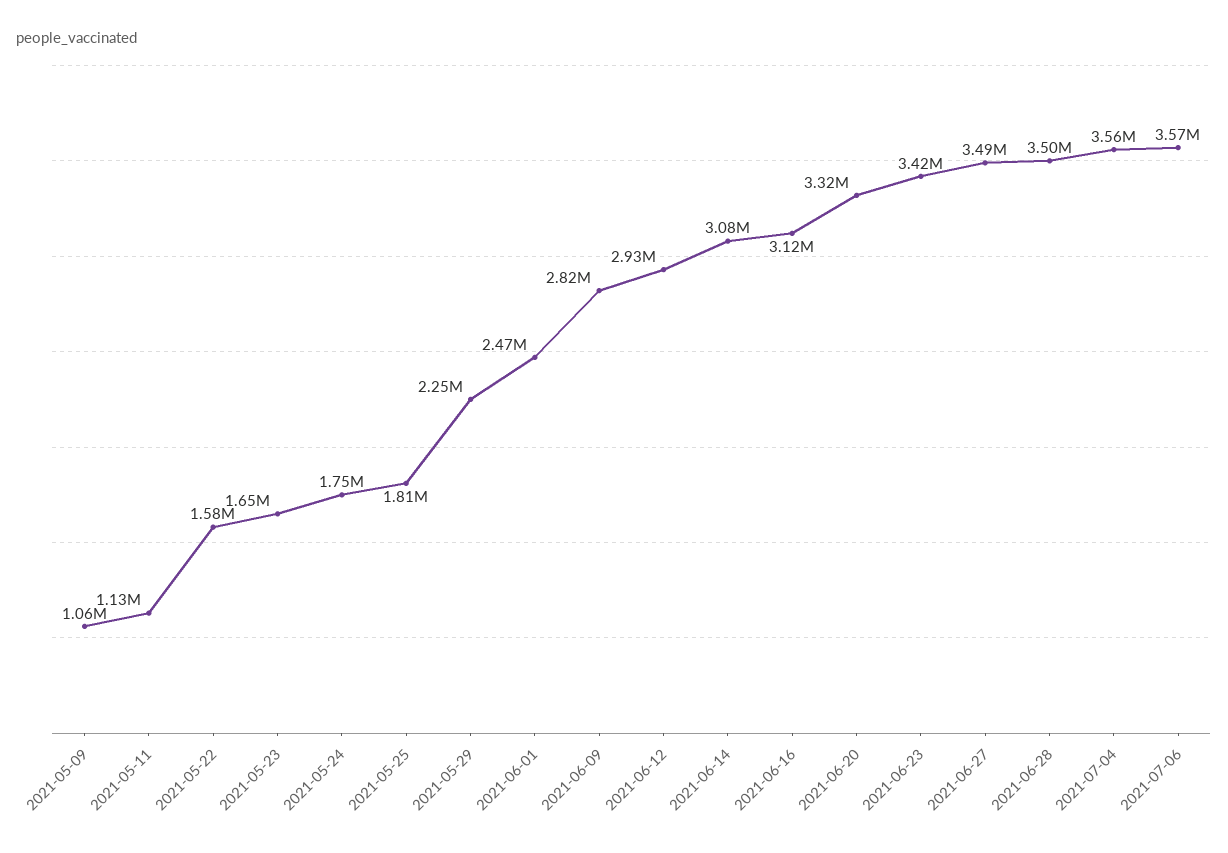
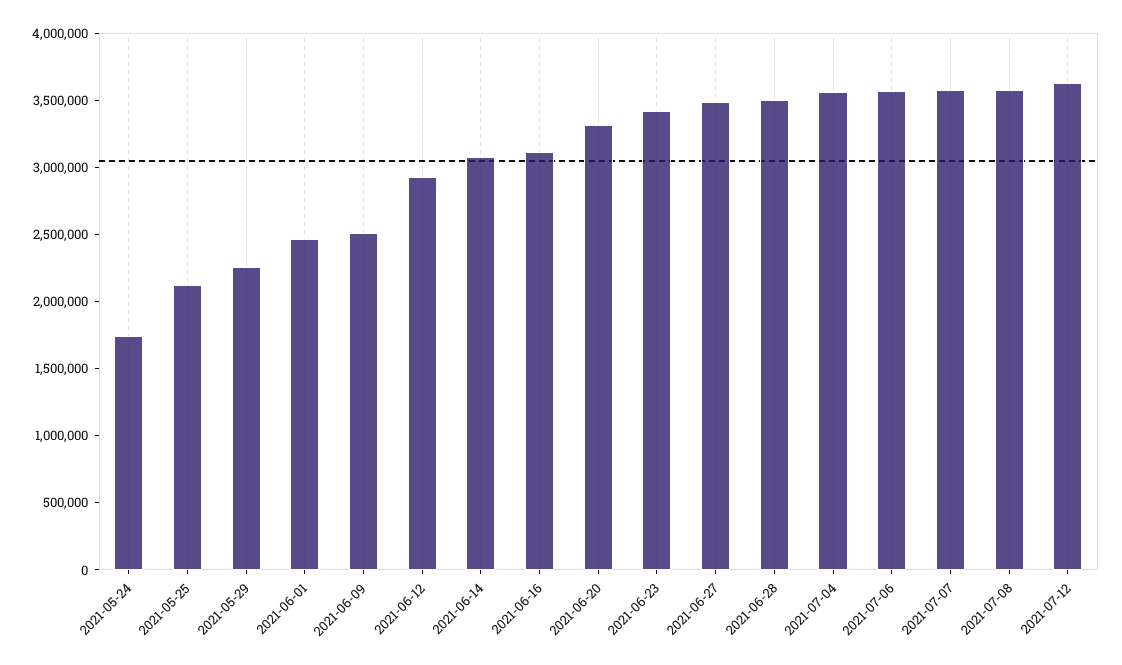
2021-05-09: 1060000 -> none
2021-05-11: 1130000 -> none
2021-05-22: 1580000 -> none
2021-05-23: 1650000 -> none
2021-05-25: 1810000 -> 2100000
2021-06-09: 2820000 -> 2500000
2021-07-07: none -> 3600000
2021-07-08: none -> 3600000
2021-07-12: none -> 3600000

